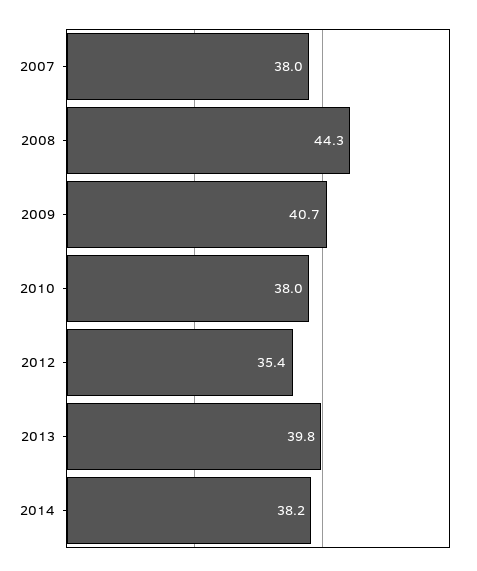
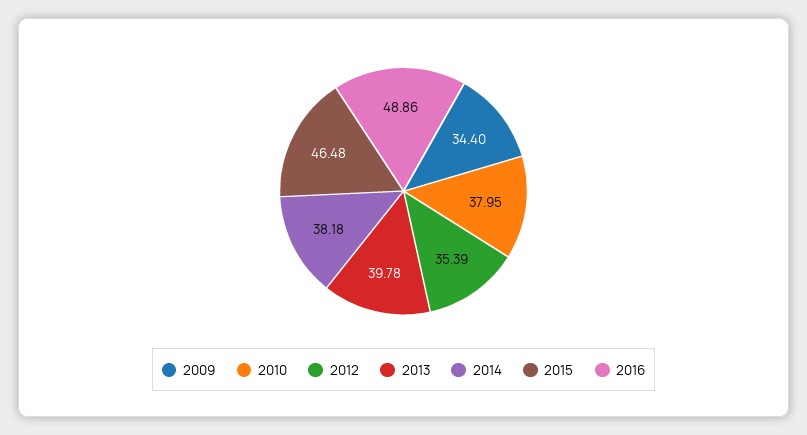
2007: 38 -> none
2008: 44.3 -> none
2009: 40.7 -> 34.4
2015: none -> 46.48
2016: none -> 48.86

